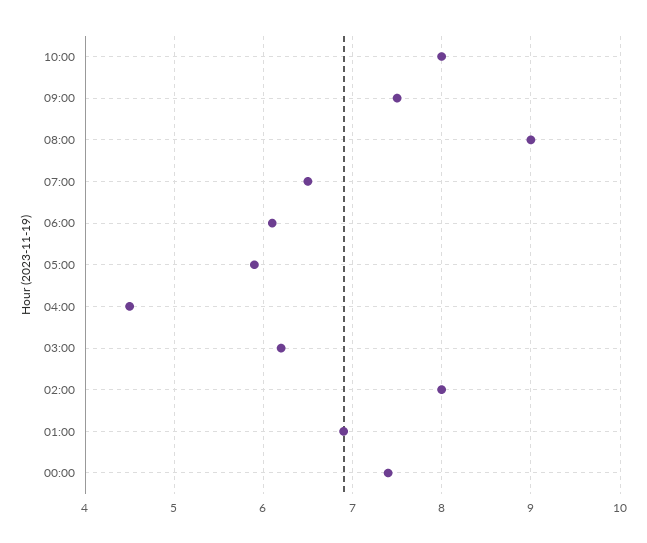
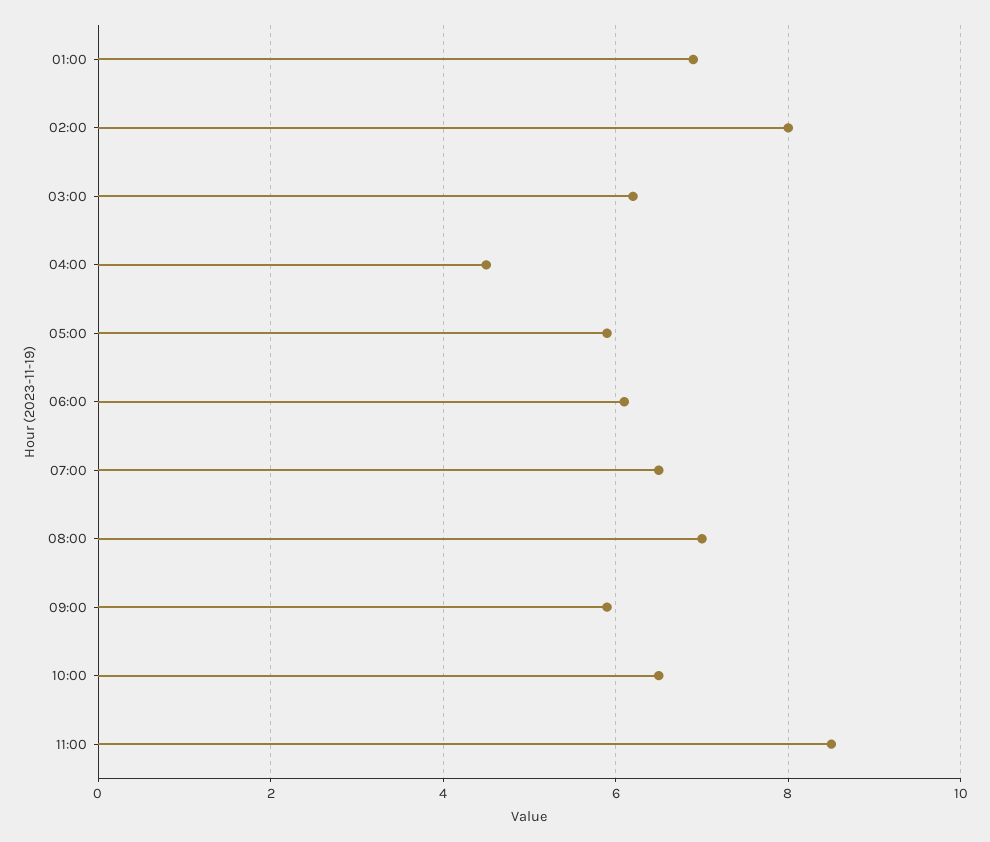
10:00: 8 -> 6.5
09:00: 7.5 -> 6
08:00: 9 -> 7
00:00: 7.4 -> none
11:00: none -> 8.5

